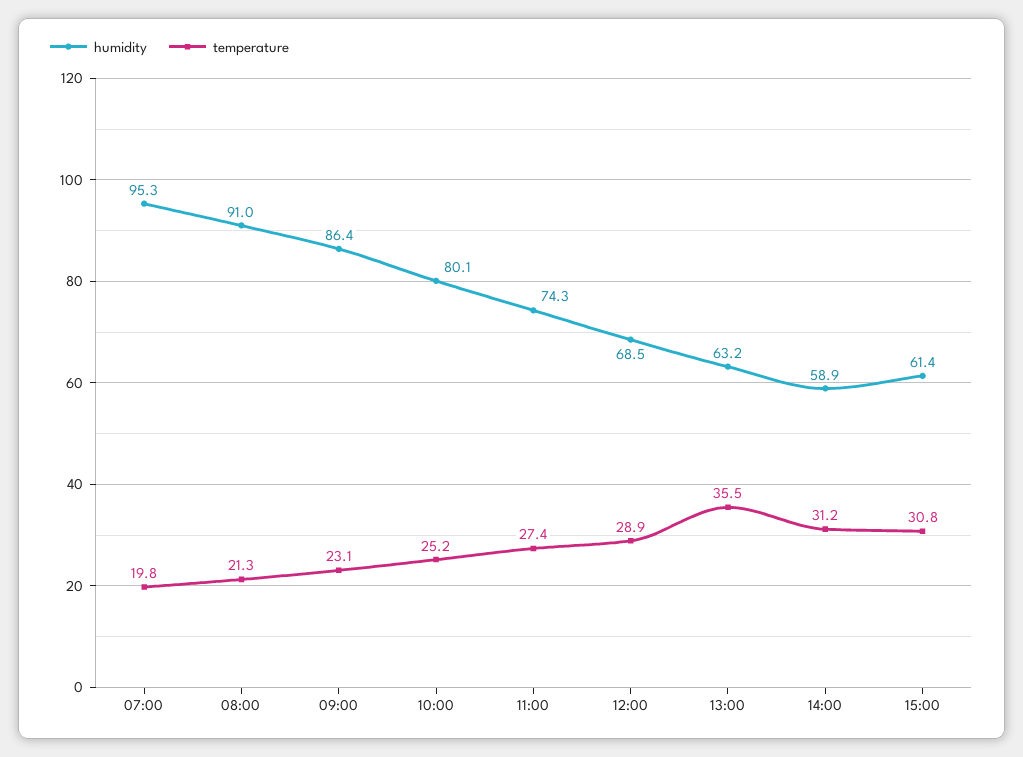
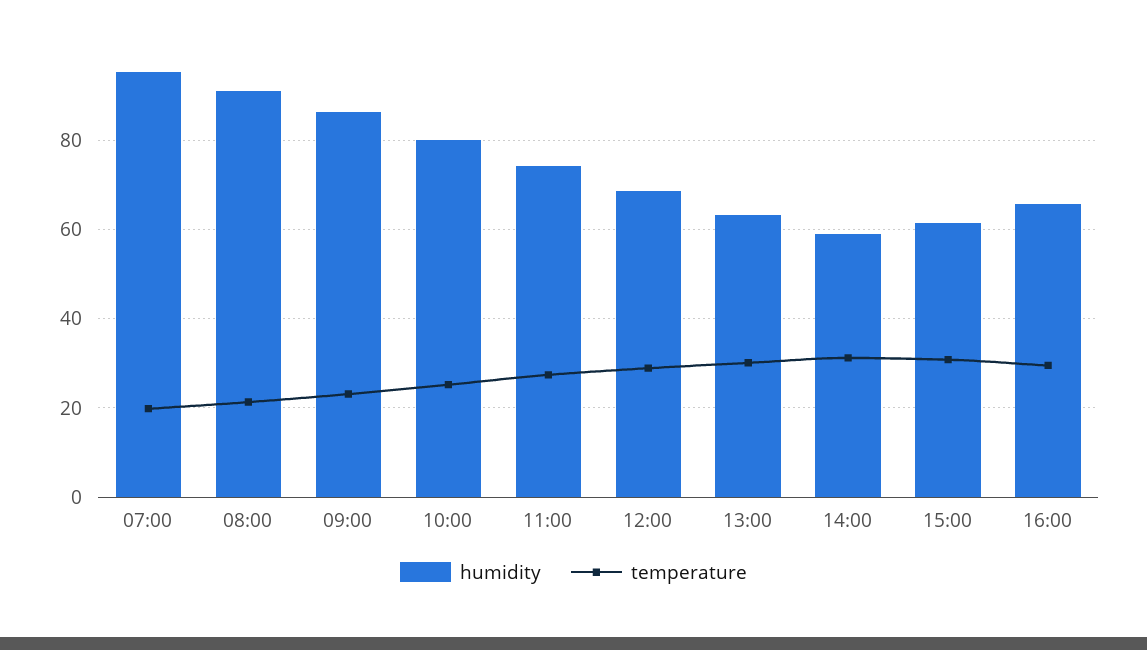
temperature, 13:00: 35.5 -> 30
humidity, 16:00: none -> 66
temperature, 16:00: none -> 30

